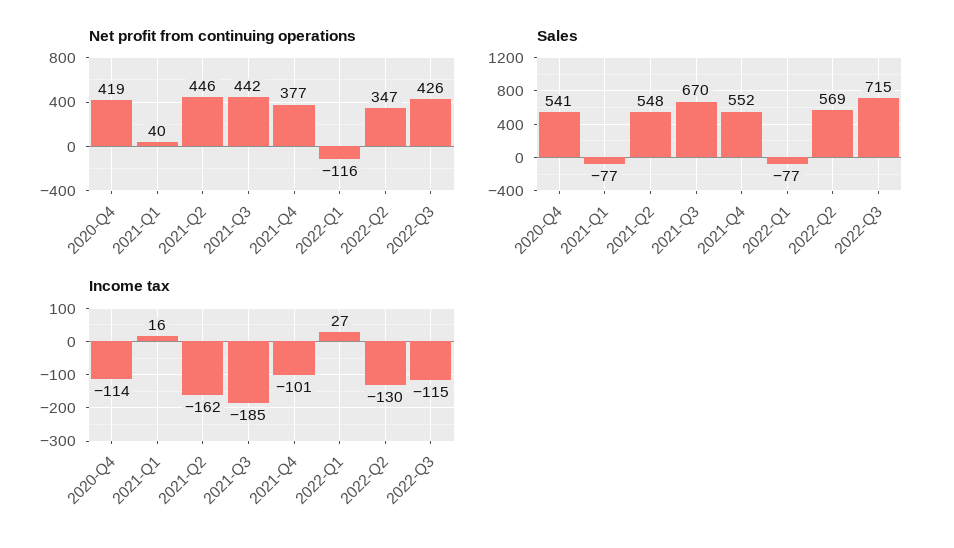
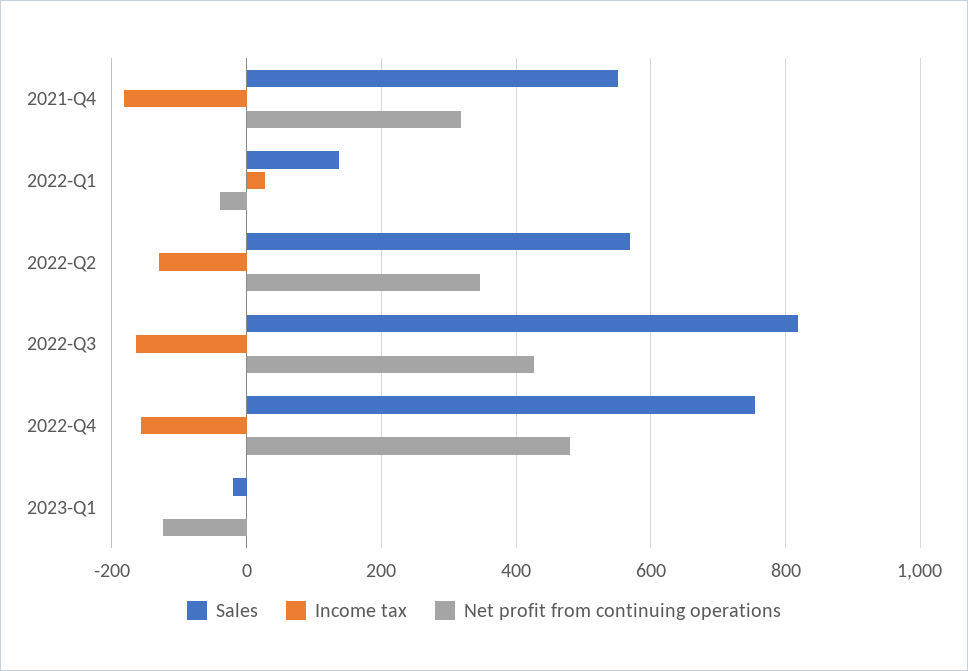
Net profit from continuing operations, 2020-Q4: 419 -> none
Net profit from continuing operations, 2021-Q1: 40 -> none
Net profit from continuing operations, 2021-Q2: 446 -> none
Net profit from continuing operations, 2021-Q3: 442 -> none
Net profit from continuing operations, 2021-Q4: 377 -> 320
Net profit from continuing operations, 2022-Q1: -116 -> -40
Sales, 2020-Q4: 541 -> none
Sales, 2021-Q1: -77 -> none
Sales, 2021-Q2: 548 -> none
Sales, 2021-Q3: 670 -> none
Sales, 2022-Q1: -77 -> 140
Sales, 2022-Q3: 715 -> 820
Income tax, 2020-Q4: -114 -> none
Income tax, 2021-Q1: 16 -> none
Income tax, 2021-Q2: -162 -> none
Income tax, 2021-Q3: -185 -> none
Income tax, 2021-Q4: -101 -> -180
Income tax, 2022-Q3: -115 -> -160
Sales, 2022-Q4: none -> 760
Income tax, 2022-Q4: none -> -160
Net profit from continuing operations, 2022-Q4: none -> 480
Sales, 2023-Q1: none -> -20
Income tax, 2023-Q1: none -> 0
Net profit from continuing operations, 2023-Q1: none -> -120

